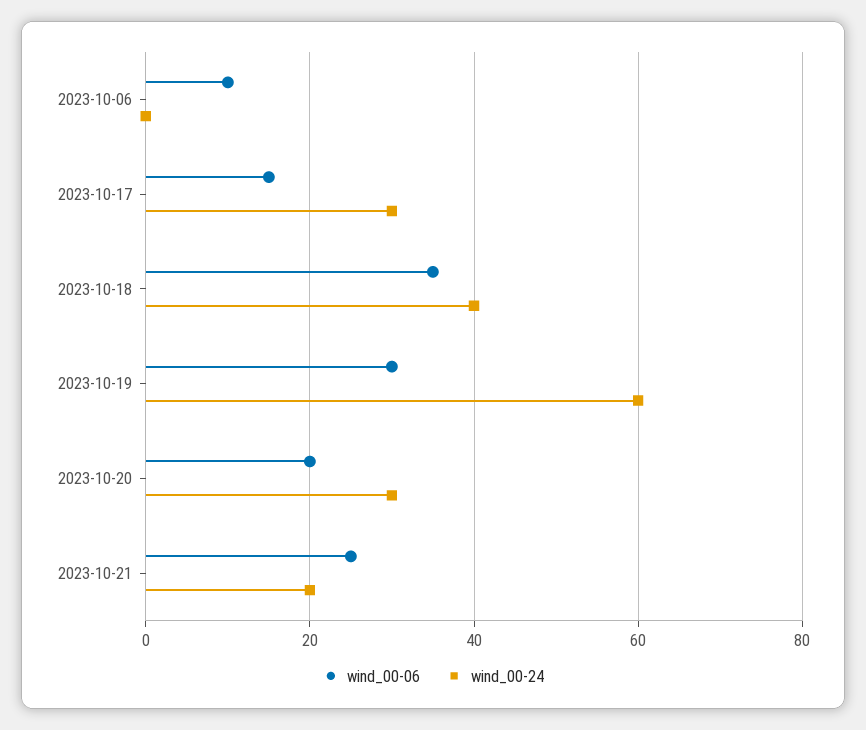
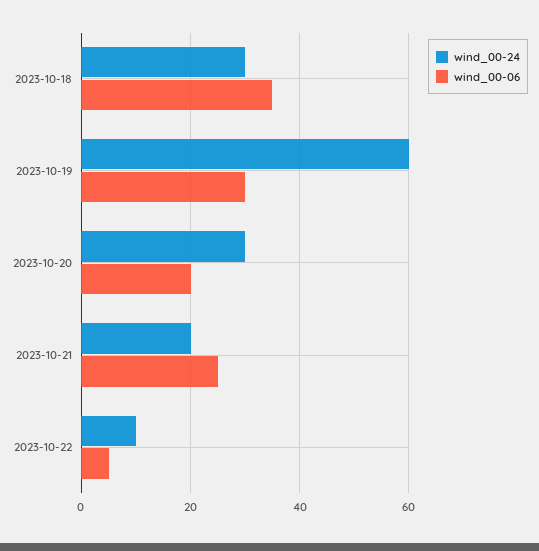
wind_00-06, 2023-10-06: 10 -> none
wind_00-24, 2023-10-06: 0 -> none
wind_00-06, 2023-10-17: 15 -> none
wind_00-24, 2023-10-17: 30 -> none
wind_00-24, 2023-10-18: 40 -> 30
wind_00-24, 2023-10-22: none -> 10
wind_00-06, 2023-10-22: none -> 5

